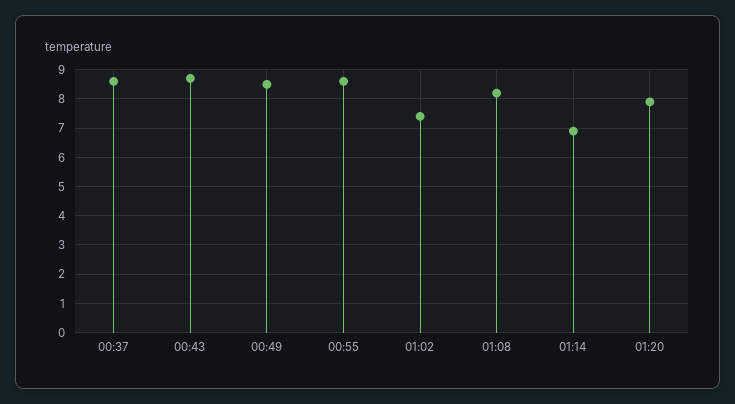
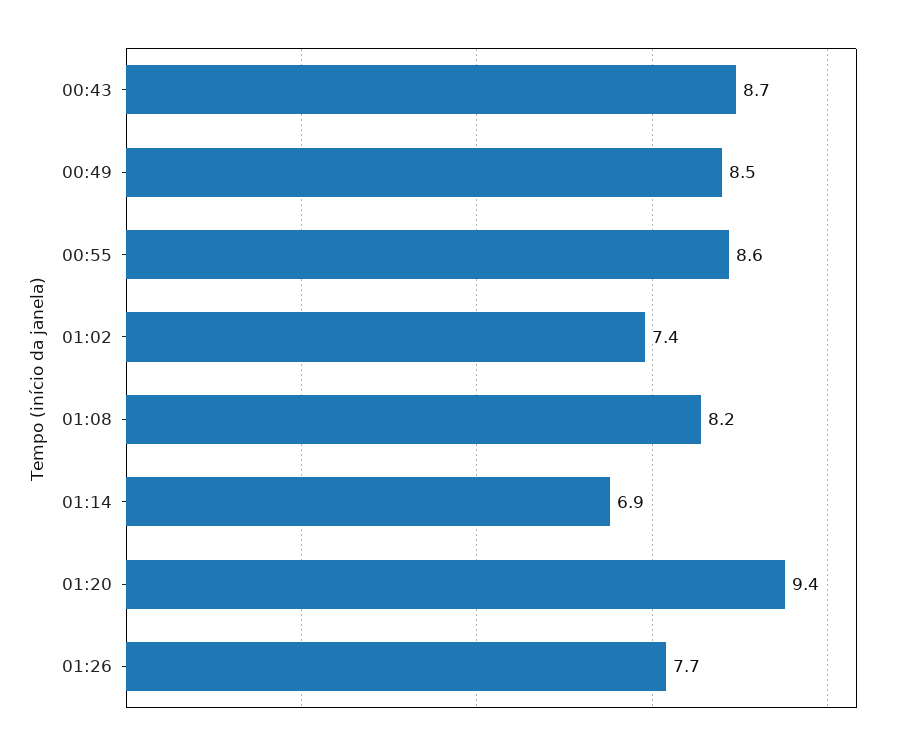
00:37: 8.5 -> none
01:20: 8 -> 9.4
01:26: none -> 7.7

